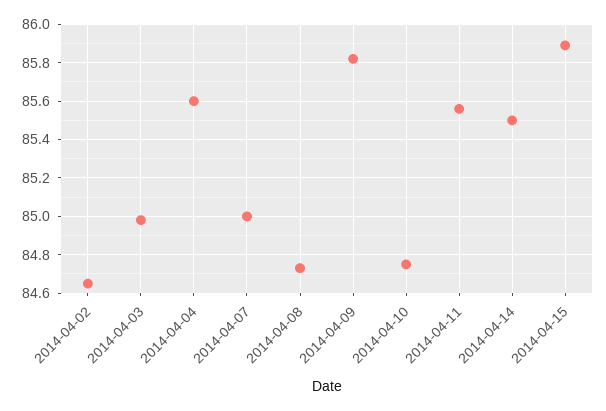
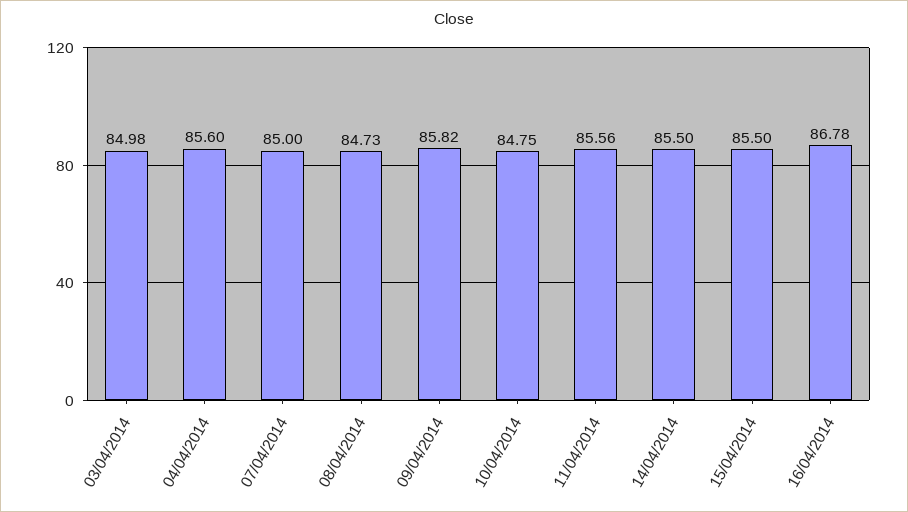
2014-04-02: 84.65 -> none
2014-04-15: 85.9 -> 85.5
16/04/2014: none -> 86.78

